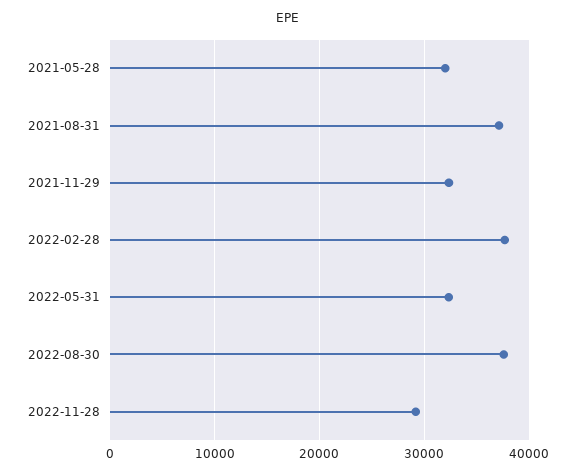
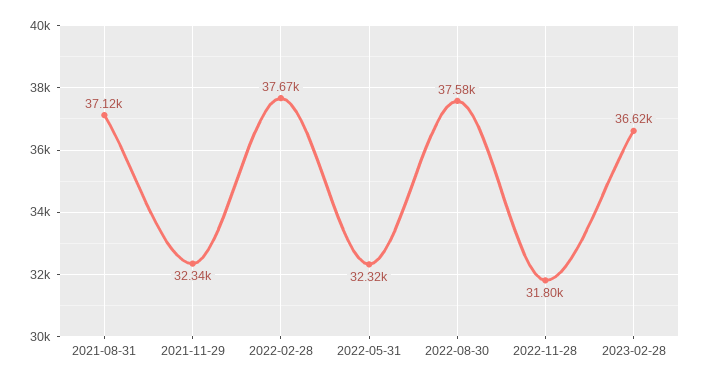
2021-05-28: 32000 -> none
2022-11-28: 29000 -> 31800
2023-02-28: none -> 36620

